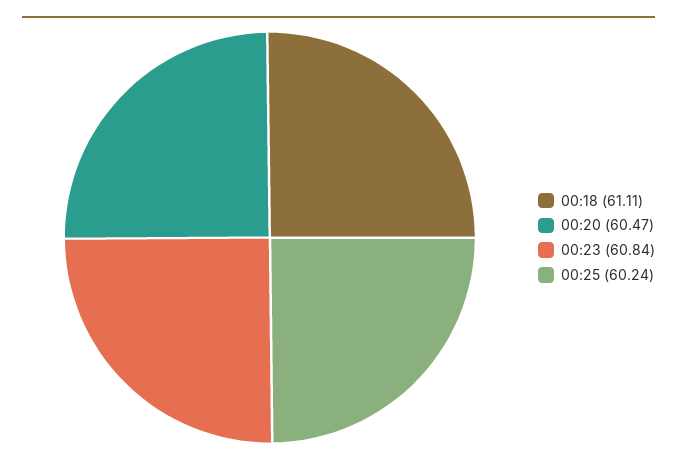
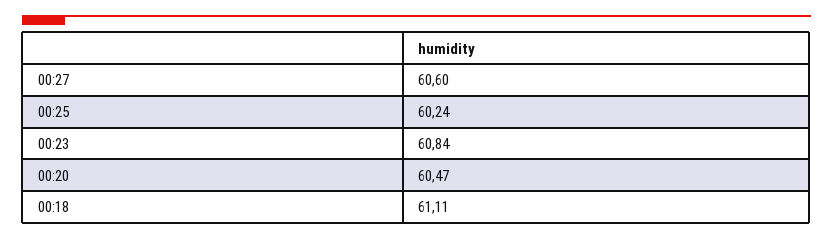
00:27: none -> 60.6

